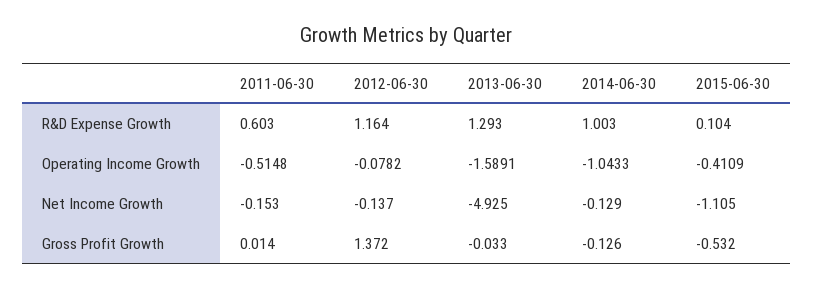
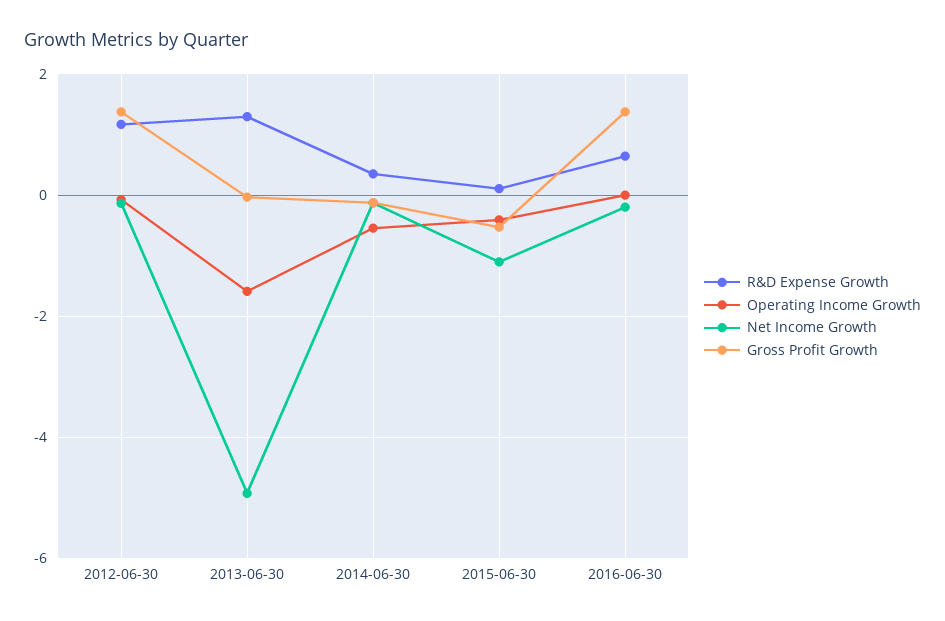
R&D Expense Growth, 2011-06-30: 0.603 -> none
R&D Expense Growth, 2014-06-30: 1.003 -> 0.4
Operating Income Growth, 2011-06-30: -0.5148 -> none
Operating Income Growth, 2014-06-30: -1.0433 -> -0.6
Net Income Growth, 2011-06-30: -0.153 -> none
Gross Profit Growth, 2011-06-30: 0.014 -> none
R&D Expense Growth, 2016-06-30: none -> 0.6
Operating Income Growth, 2016-06-30: none -> 0
Net Income Growth, 2016-06-30: none -> -0.2
Gross Profit Growth, 2016-06-30: none -> 1.4

